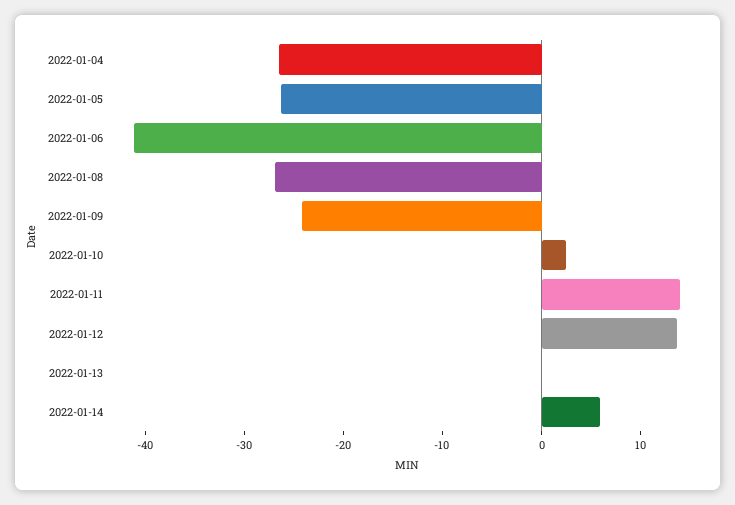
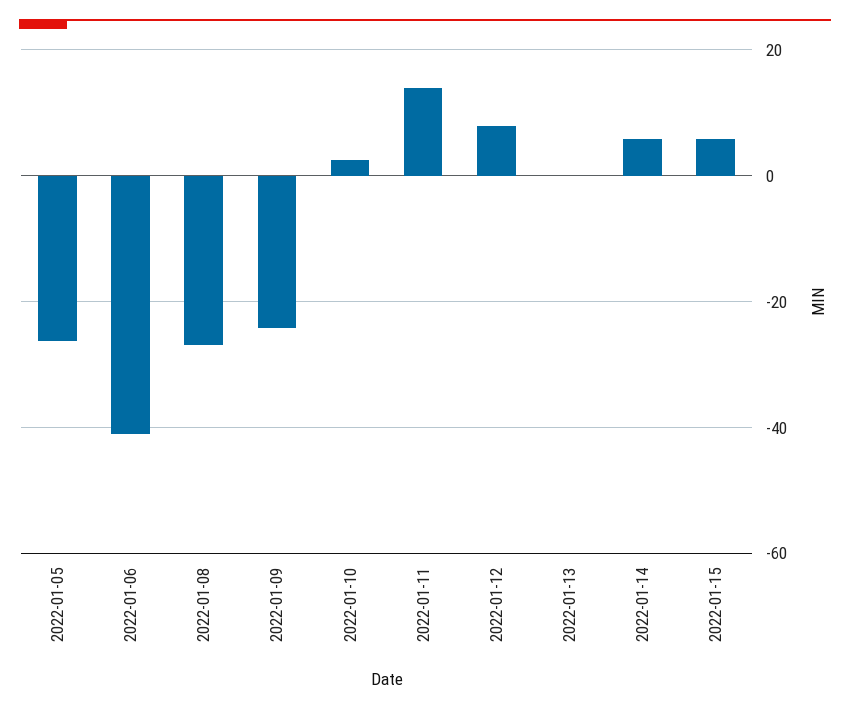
2022-01-04: -26 -> none
2022-01-12: 14 -> 8
2022-01-15: none -> 6

